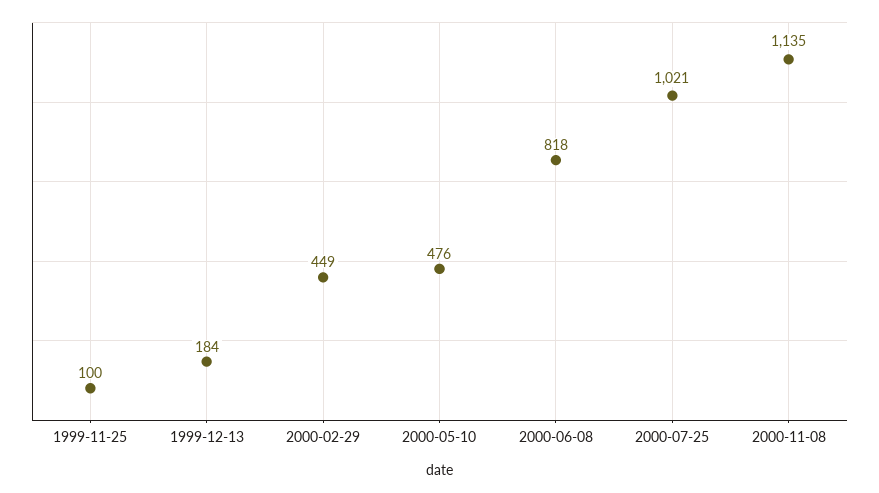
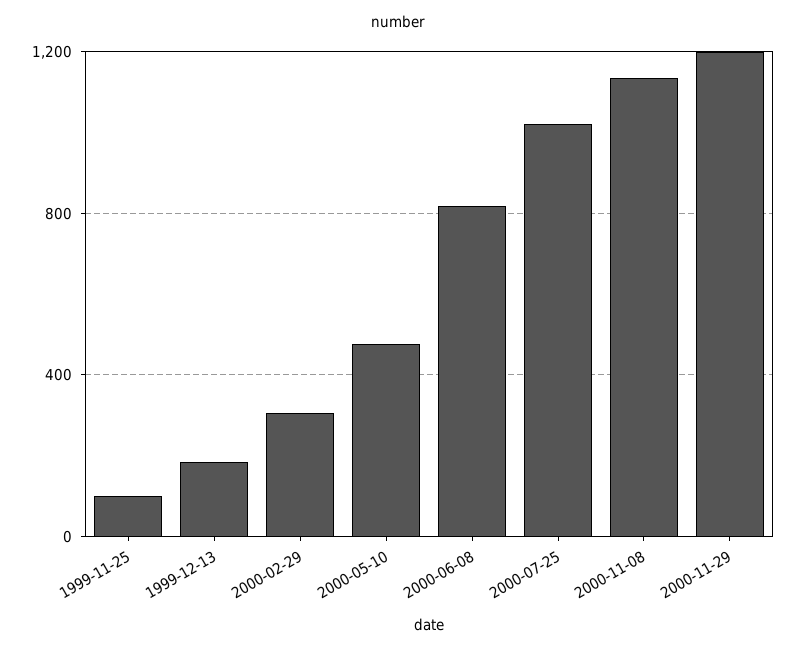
2000-02-29: 449 -> 300
2000-11-29: none -> 1200

